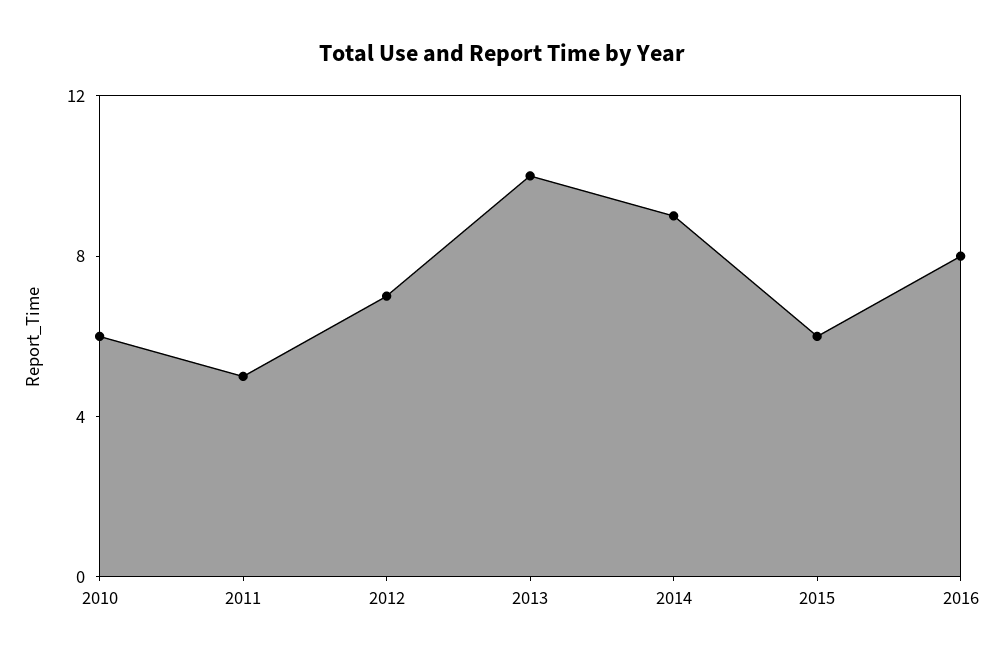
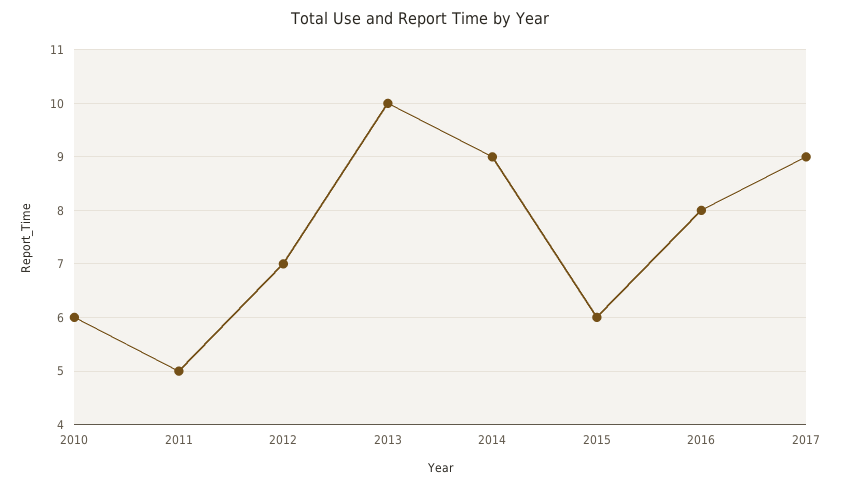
2017: none -> 9

